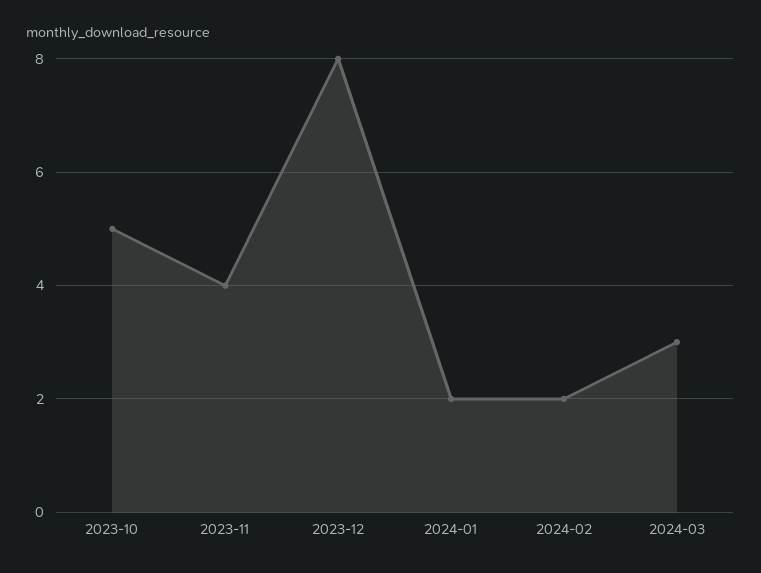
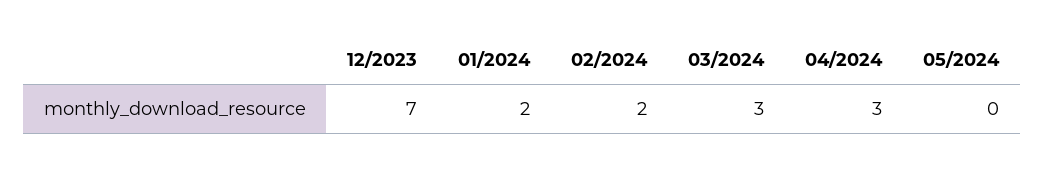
2023-10: 5 -> none
2023-11: 4 -> none
2023-12: 8 -> 7
04/2024: none -> 3
05/2024: none -> 0

